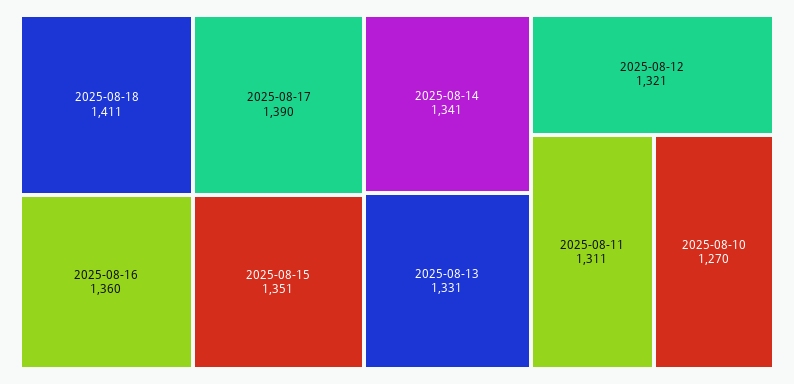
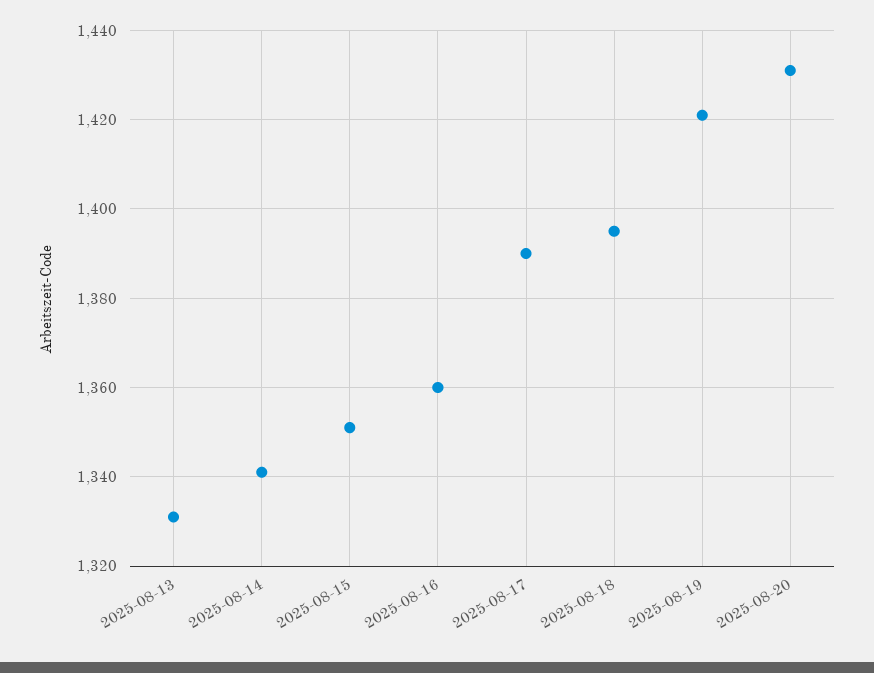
2025-08-18: 1411 -> 1395
2025-08-12: 1321 -> none
2025-08-11: 1311 -> none
2025-08-10: 1270 -> none
2025-08-19: none -> 1420
2025-08-20: none -> 1430

